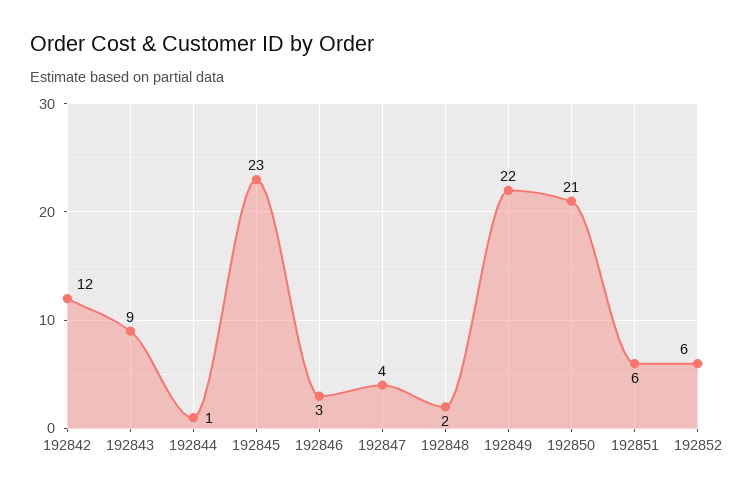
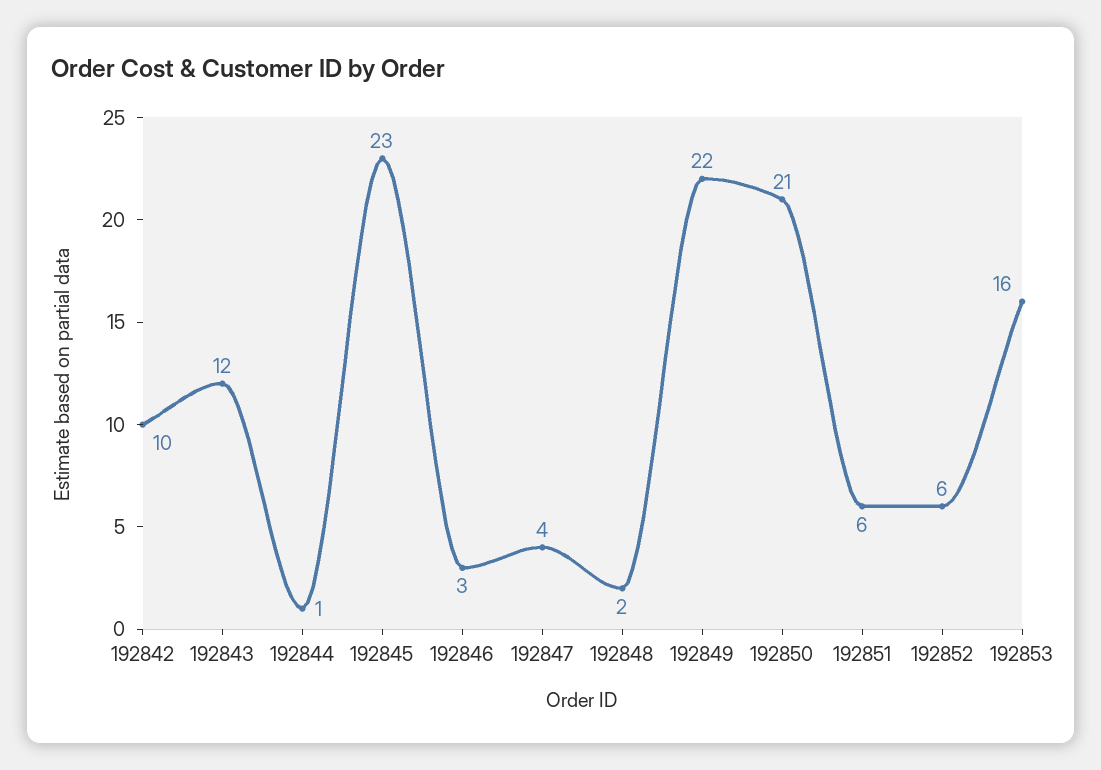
192842: 12 -> 10
192843: 9 -> 12
192853: none -> 16

